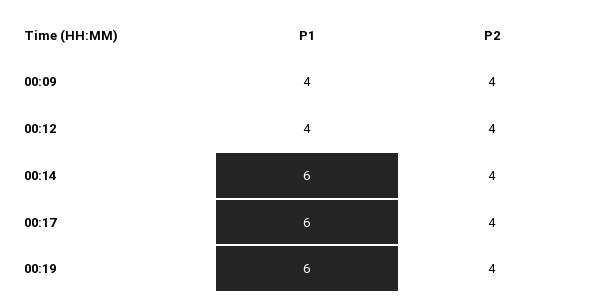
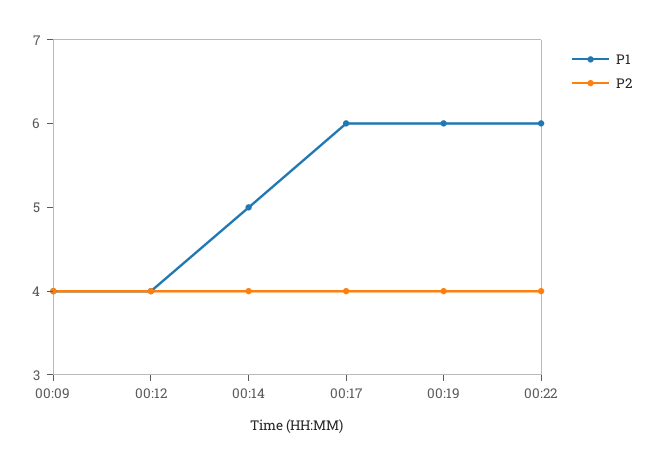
P1, 00:14: 6 -> 5
P1, 00:22: none -> 6
P2, 00:22: none -> 4

